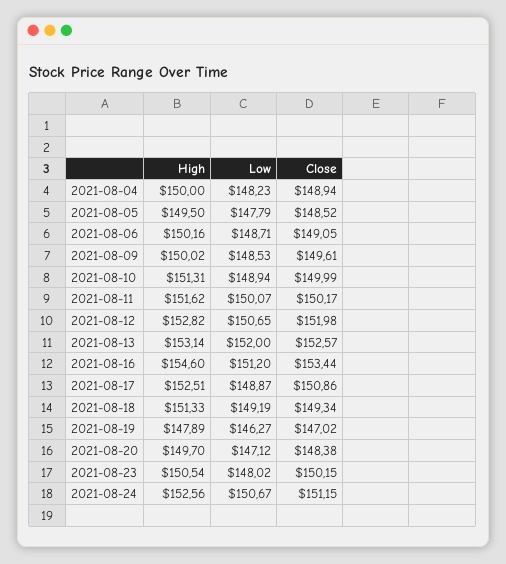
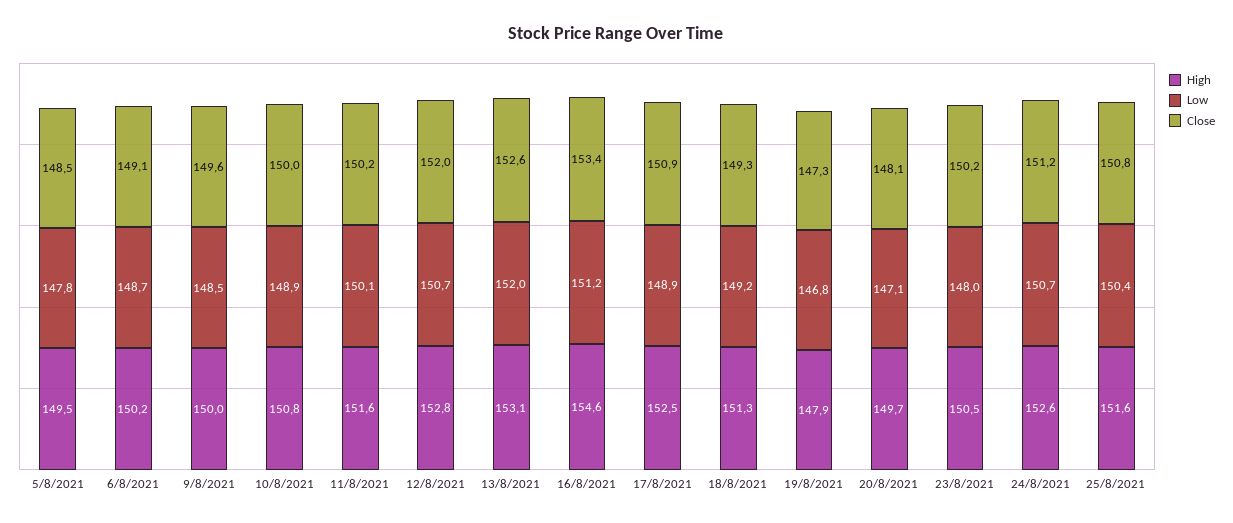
High, 2021-08-04: 150 -> none
Low, 2021-08-04: 148.23 -> none
Close, 2021-08-04: 148.94 -> none
High, 2021-08-10: 151.31 -> 150.8
Low, 2021-08-19: 146.27 -> 146.8
Close, 2021-08-19: 147.02 -> 147.3
Close, 2021-08-20: 148.38 -> 148.1
High, 25/8/2021: none -> 151.6
Low, 25/8/2021: none -> 150.4
Close, 25/8/2021: none -> 150.8

